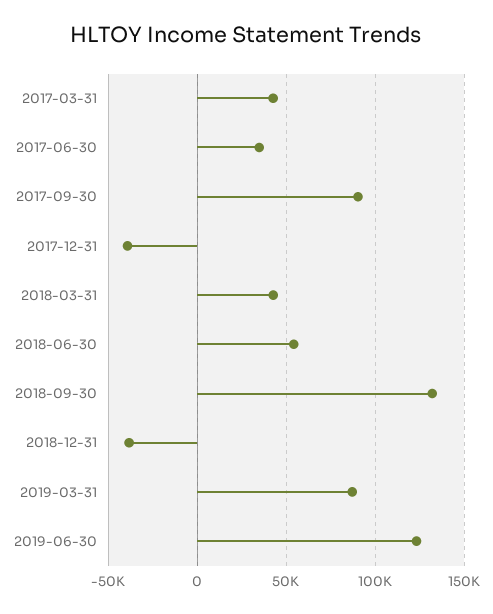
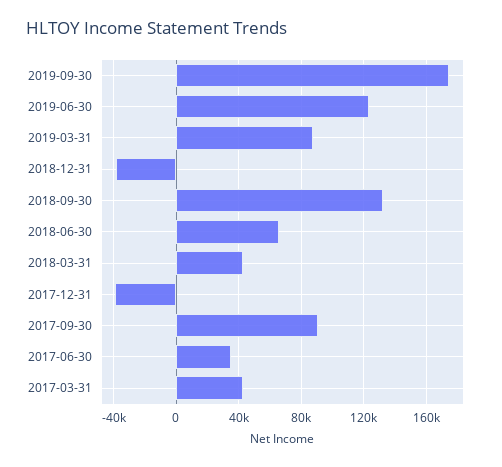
2018-06-30: 55000 -> 65000
2019-09-30: none -> 175000

